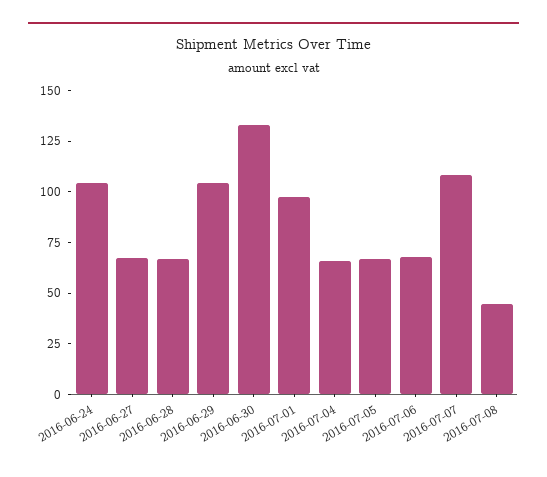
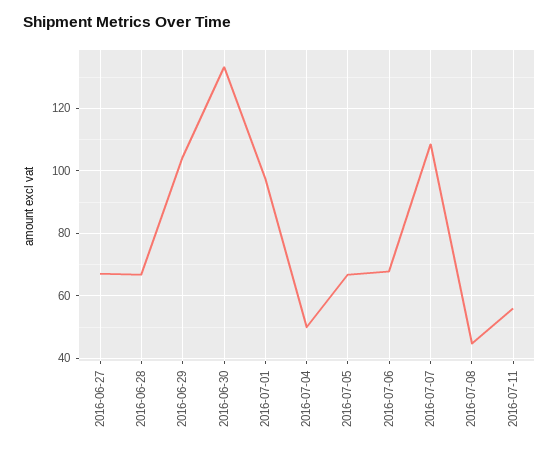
2016-06-24: 105 -> none
2016-07-04: 65 -> 50
2016-07-11: none -> 56

